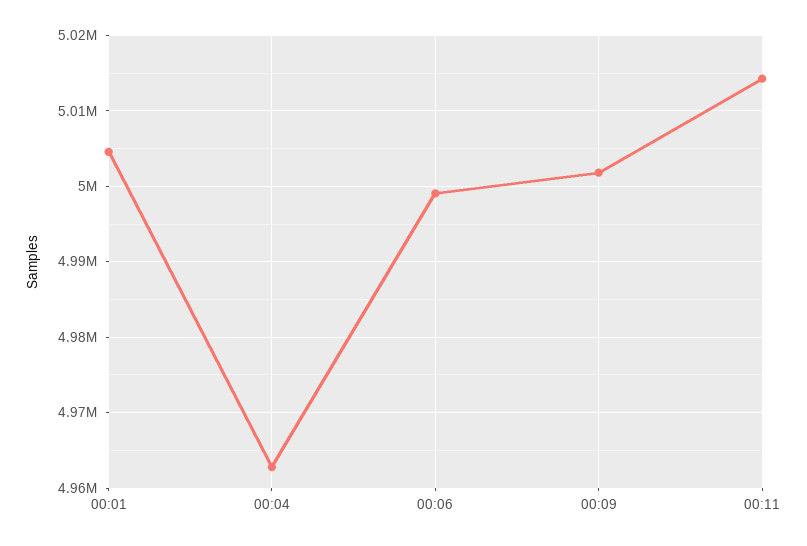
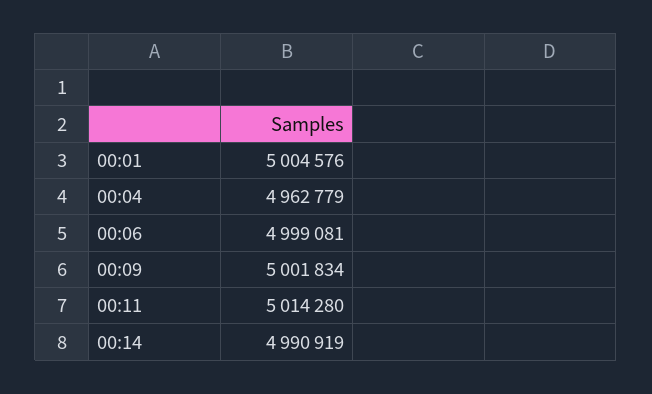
00:14: none -> 4990919

